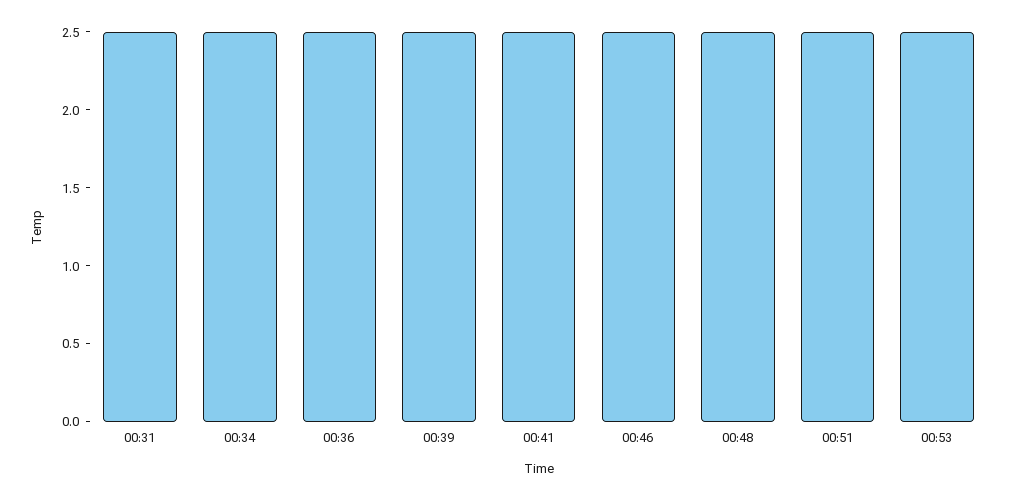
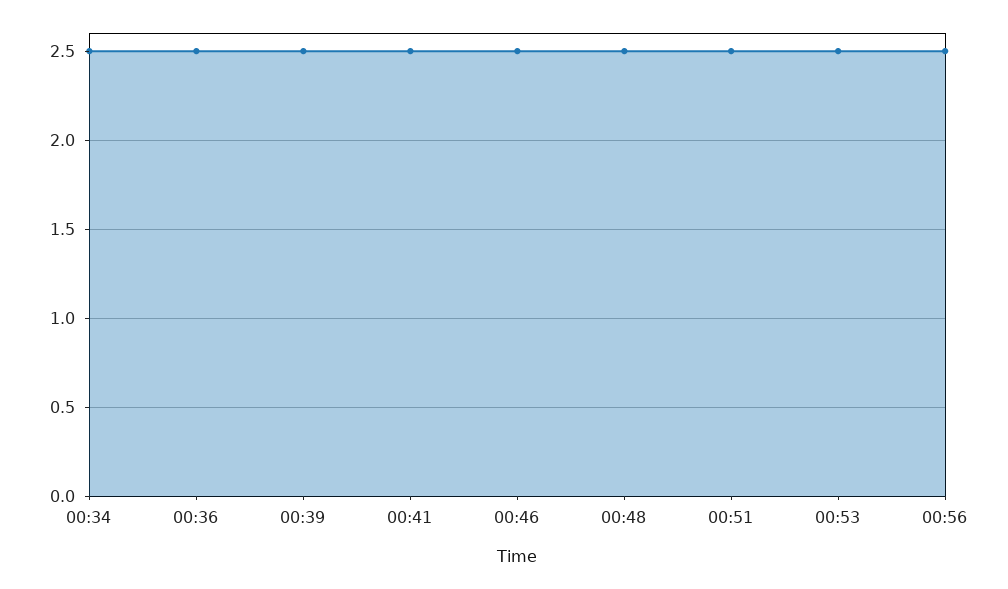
00:31: 2.5 -> none
00:56: none -> 2.5

